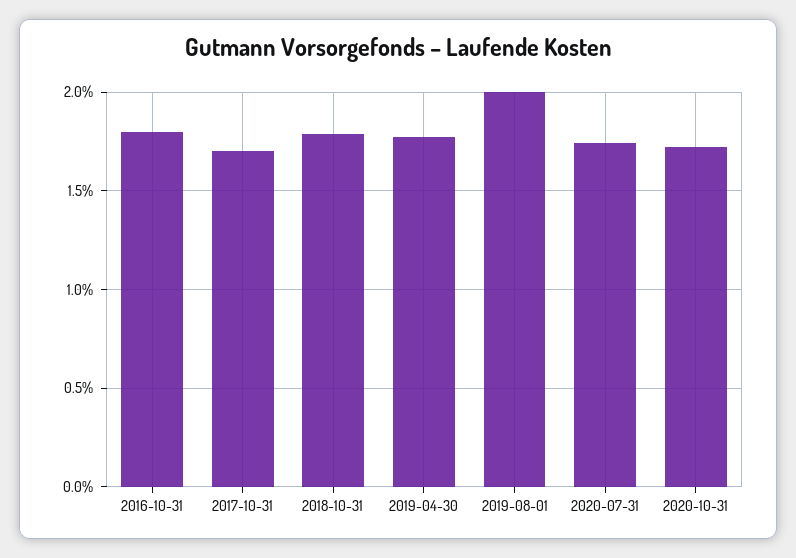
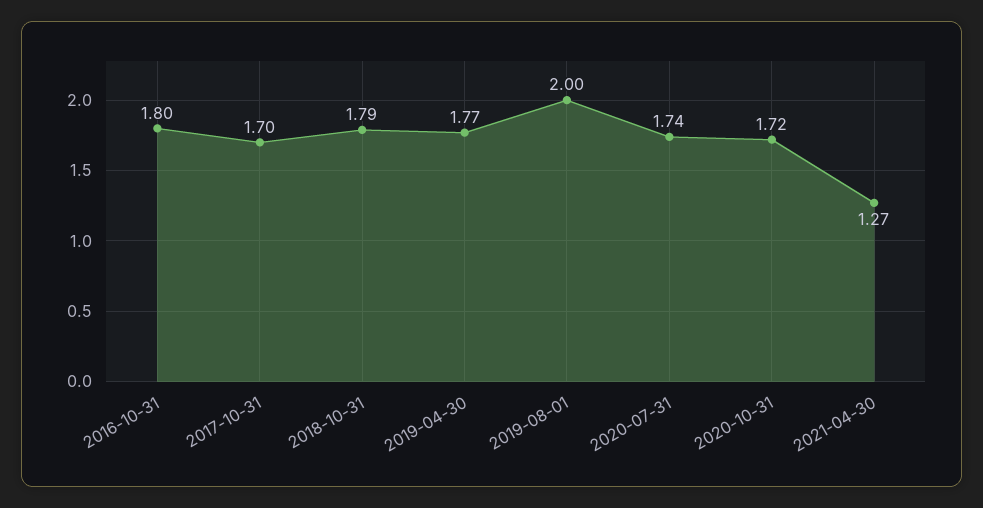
2021-04-30: none -> 1.27

